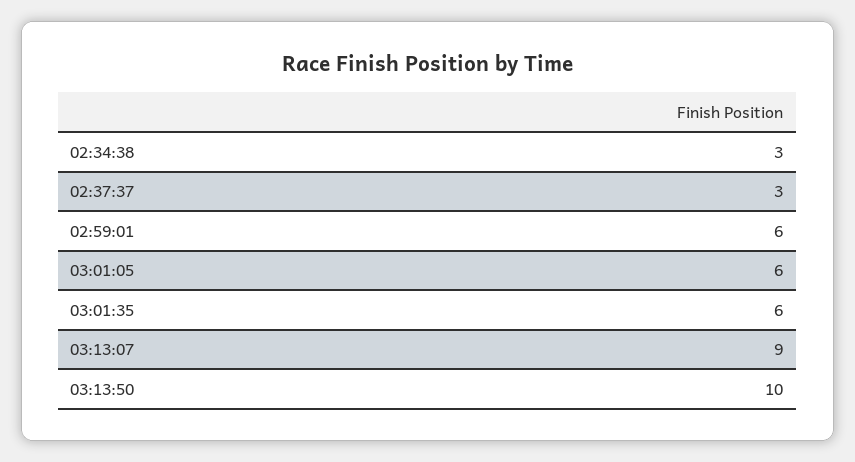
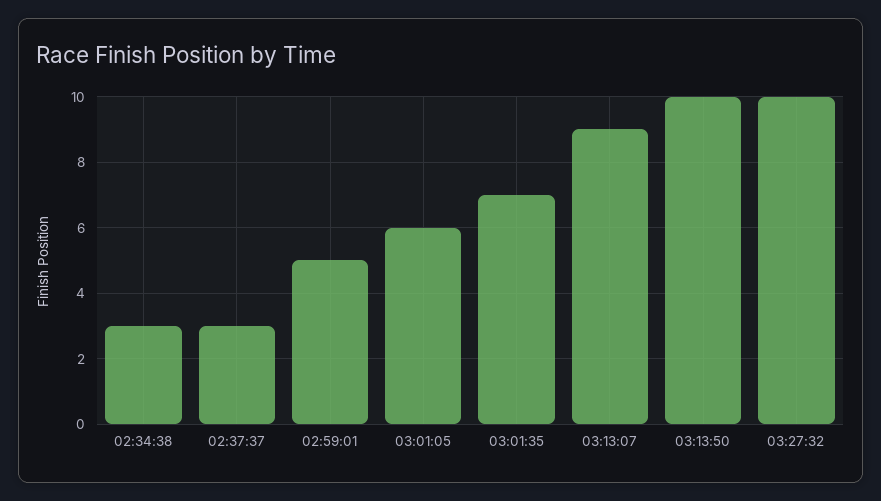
02:59:01: 6 -> 5
03:01:35: 6 -> 7
03:27:32: none -> 10

